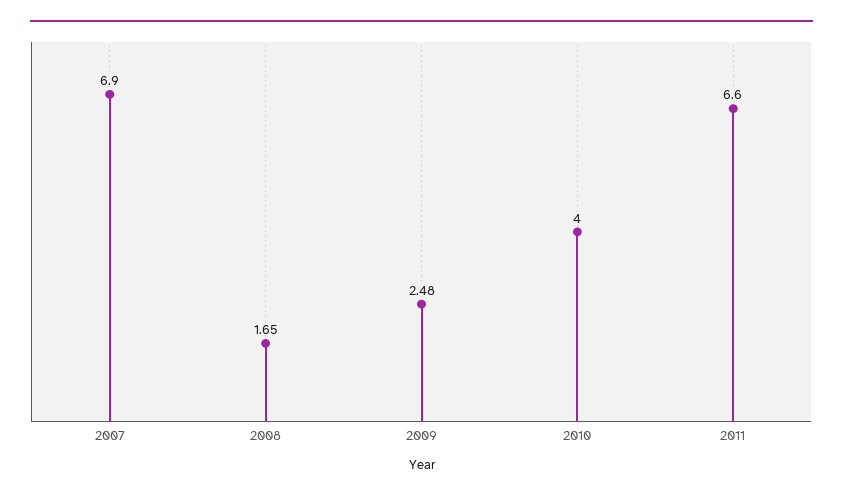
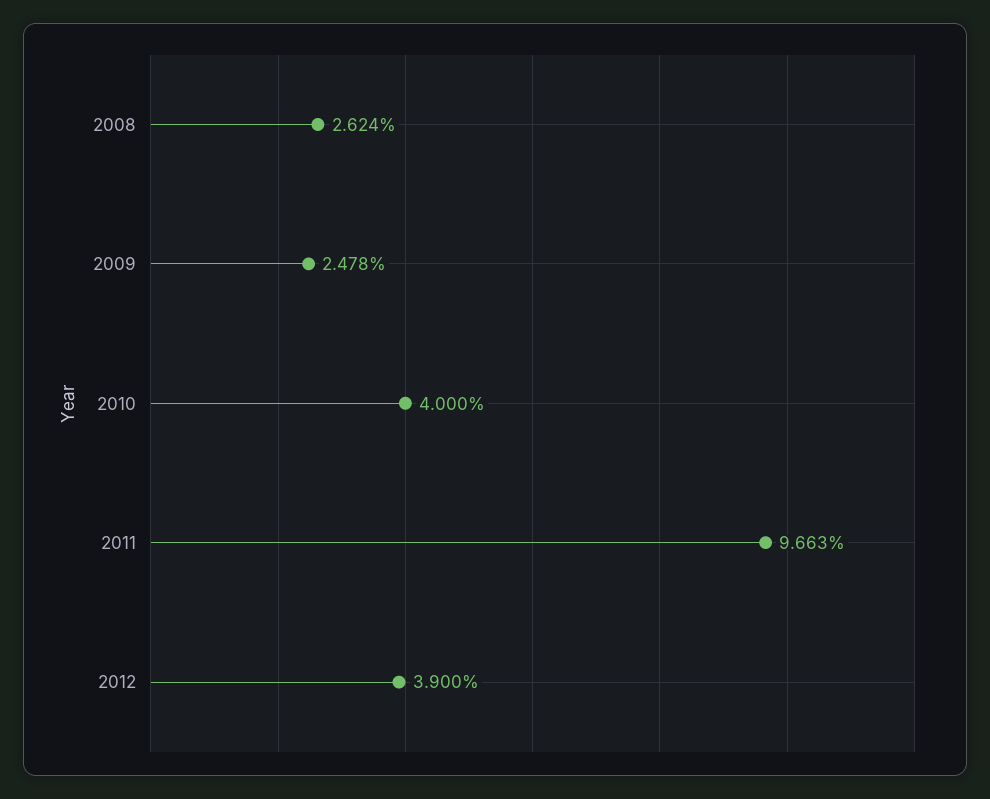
2007: 6.9 -> none
2008: 1.65 -> 2.624
2011: 6.6 -> 9.663
2012: none -> 3.9

